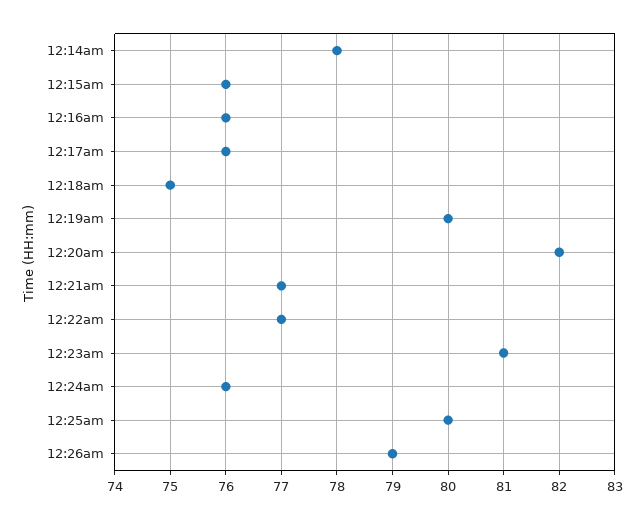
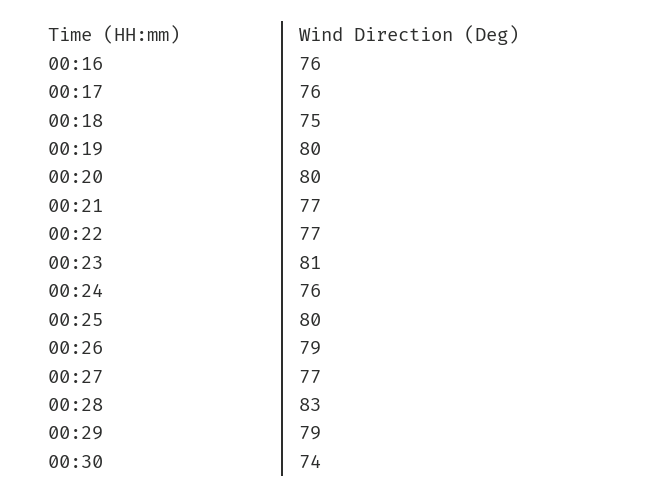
12:14am: 78 -> none
12:15am: 76 -> none
12:20am: 82 -> 80
00:27: none -> 77
00:28: none -> 83
00:29: none -> 79
00:30: none -> 74

